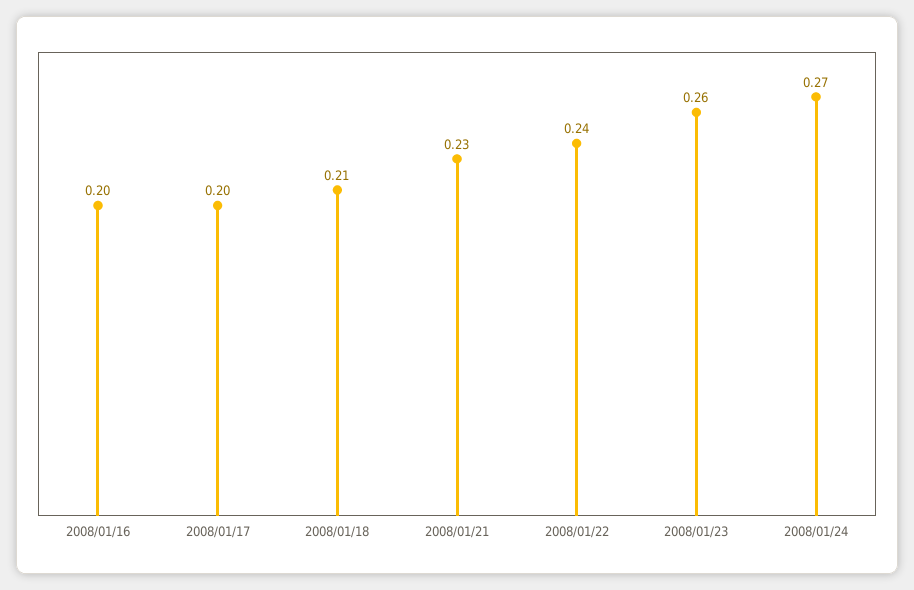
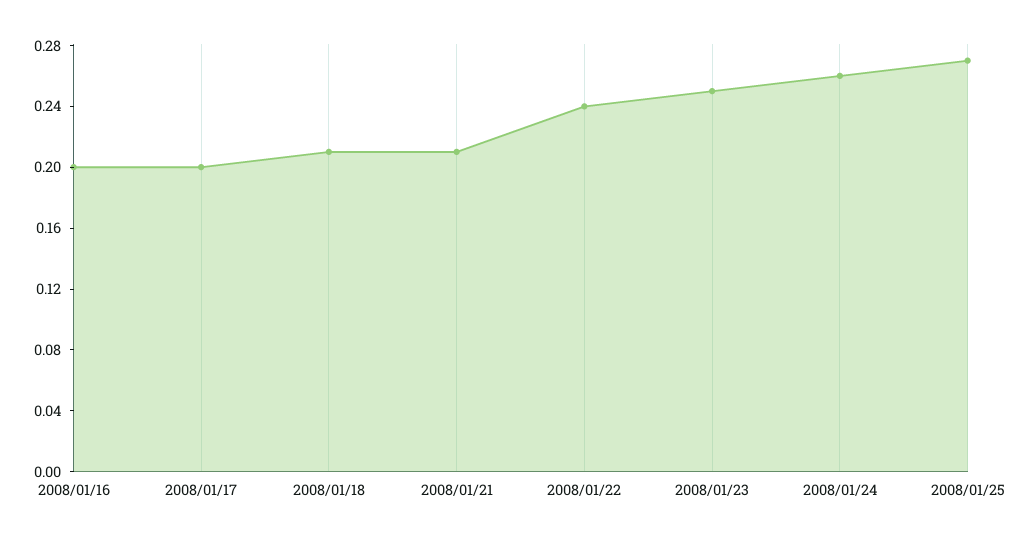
2008/01/21: 0.23 -> 0.21
2008/01/23: 0.26 -> 0.25
2008/01/24: 0.27 -> 0.26
2008/01/25: none -> 0.27

